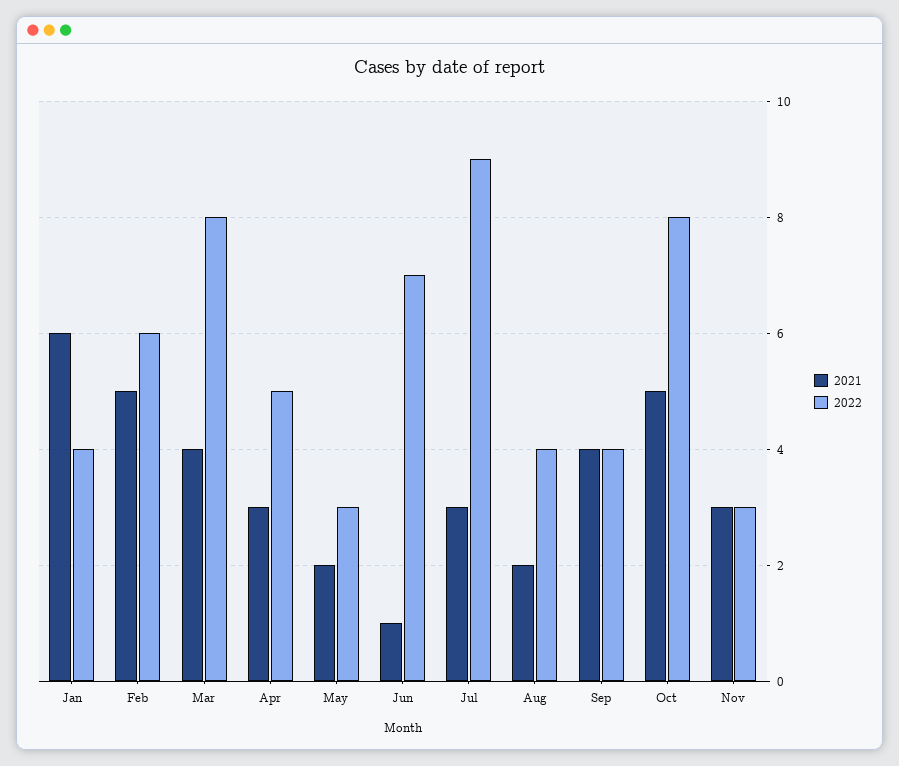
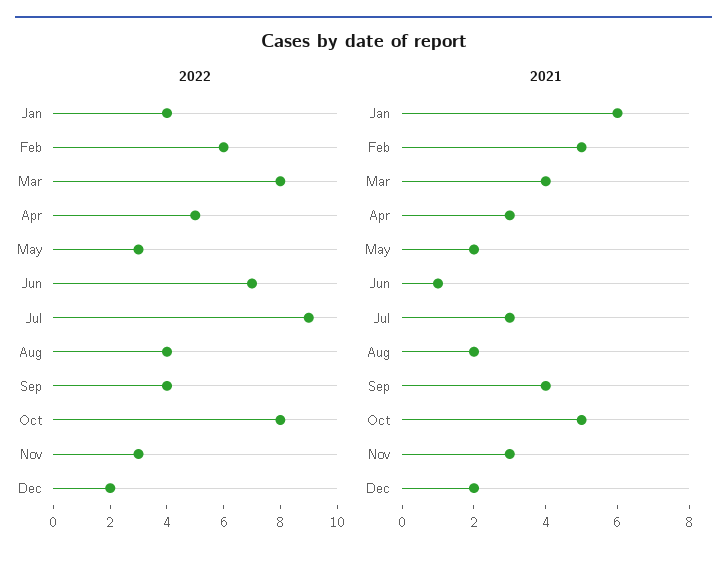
2022, Dec: none -> 2
2021, Dec: none -> 2

